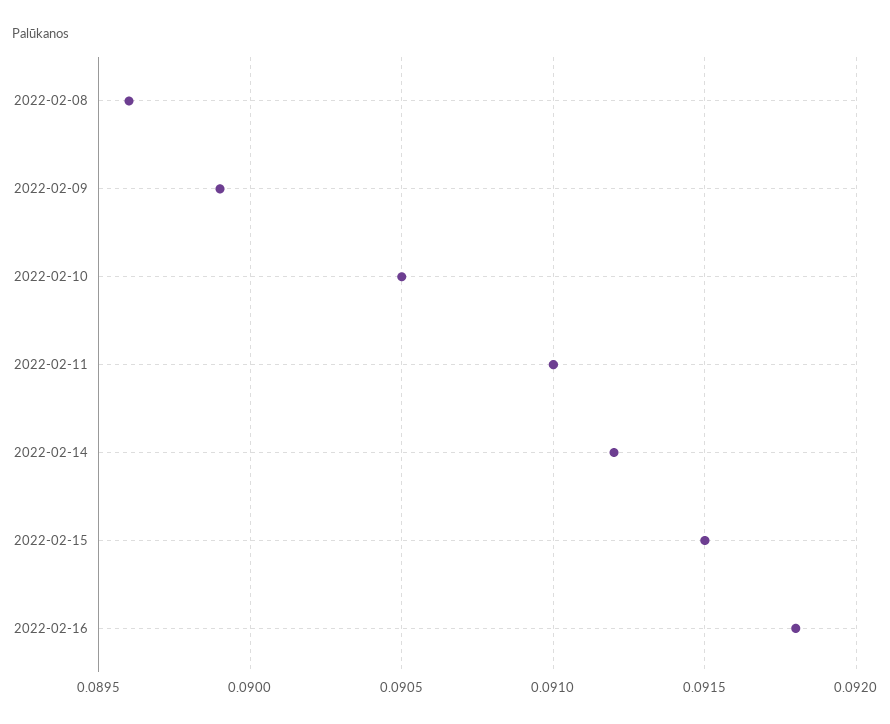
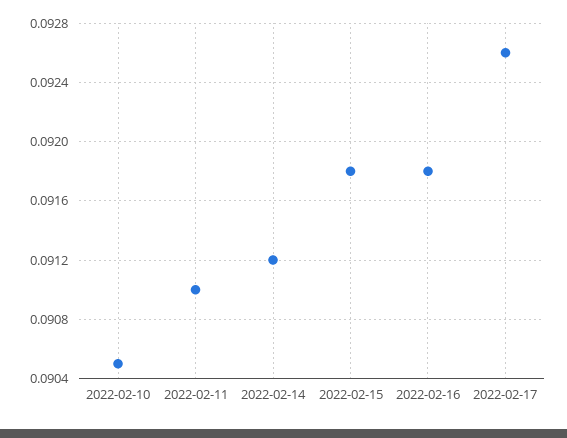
2022-02-08: 0.0896 -> none
2022-02-09: 0.0899 -> none
2022-02-15: 0.0915 -> 0.0918
2022-02-17: none -> 0.0926

